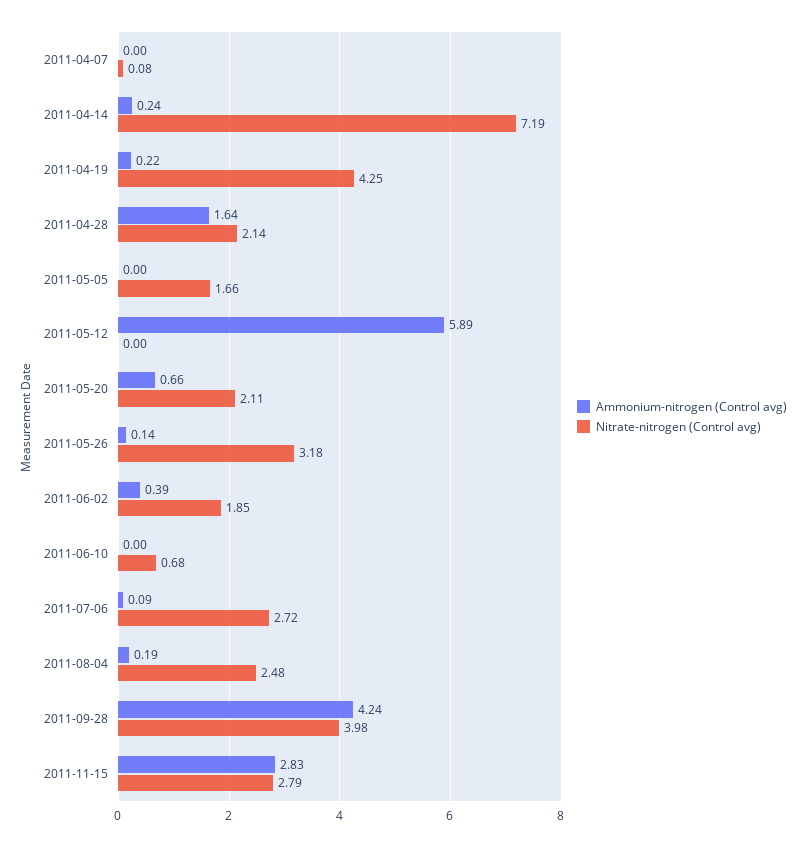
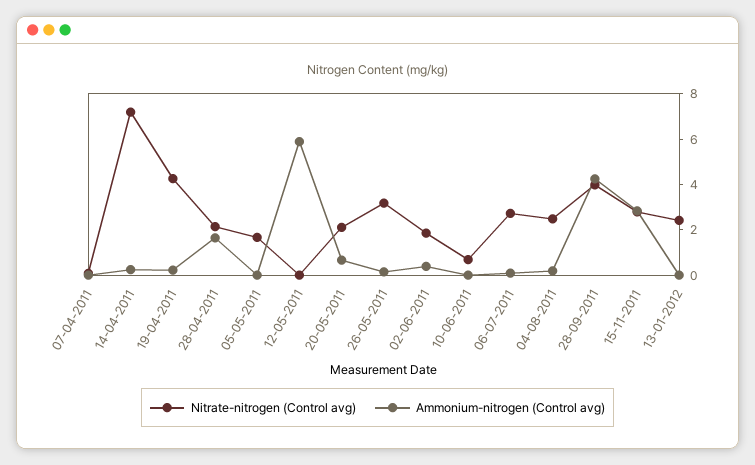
Nitrate-nitrogen (Control avg), 13-01-2012: none -> 2.5
Ammonium-nitrogen (Control avg), 13-01-2012: none -> 0

